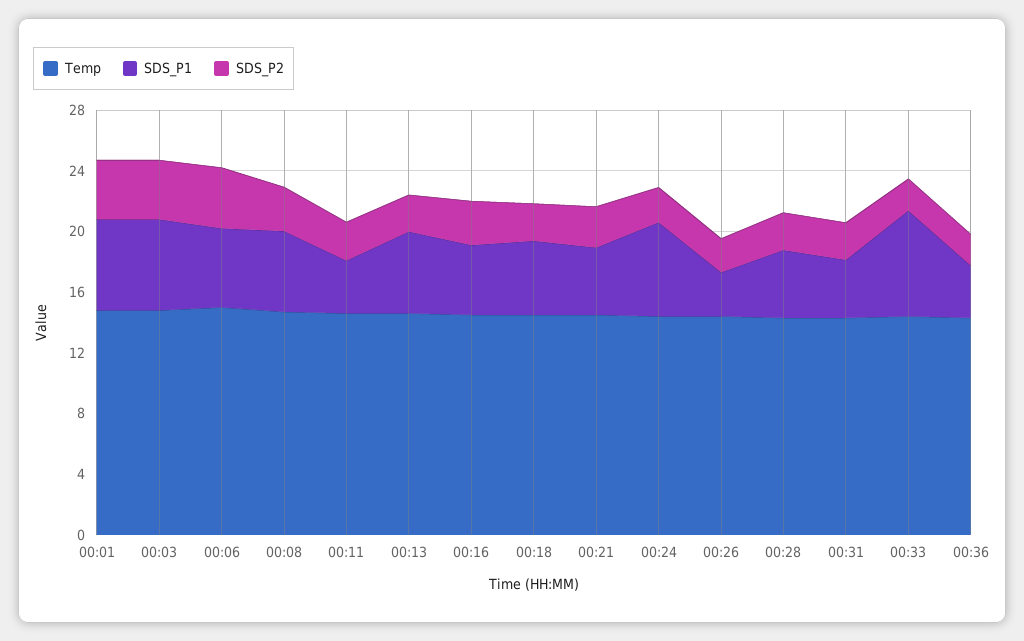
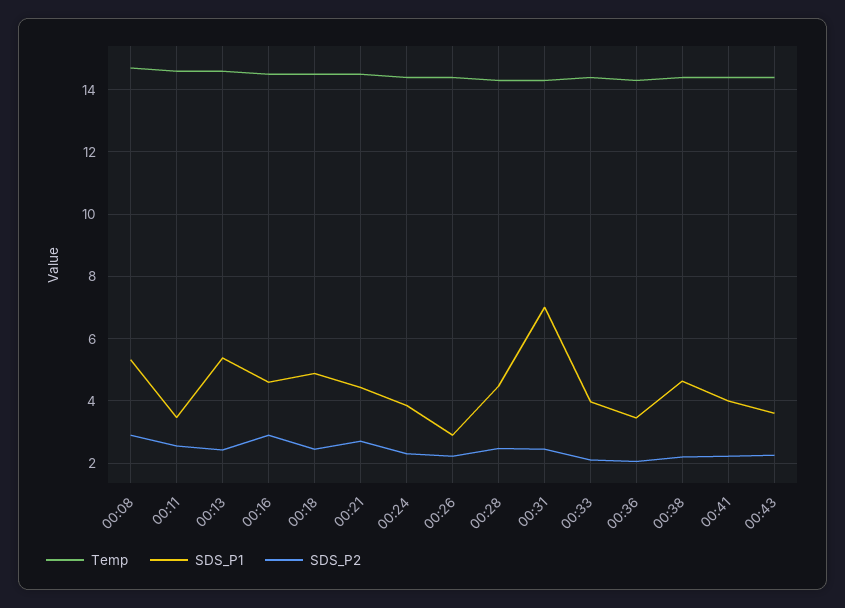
Temp, 00:01: 15 -> none
SDS_P1, 00:01: 6 -> none
SDS_P2, 00:01: 4 -> none
Temp, 00:03: 15 -> none
SDS_P1, 00:03: 6 -> none
SDS_P2, 00:03: 4 -> none
Temp, 00:06: 15 -> none
SDS_P1, 00:06: 5 -> none
SDS_P2, 00:06: 4 -> none
SDS_P1, 00:24: 6 -> 3.8
SDS_P1, 00:31: 4 -> 7
SDS_P1, 00:33: 7 -> 4
Temp, 00:38: none -> 14.4
SDS_P1, 00:38: none -> 4.6
SDS_P2, 00:38: none -> 2.2
Temp, 00:41: none -> 14.4
SDS_P1, 00:41: none -> 4
SDS_P2, 00:41: none -> 2.2
Temp, 00:43: none -> 14.4
SDS_P1, 00:43: none -> 3.6
SDS_P2, 00:43: none -> 2.2

